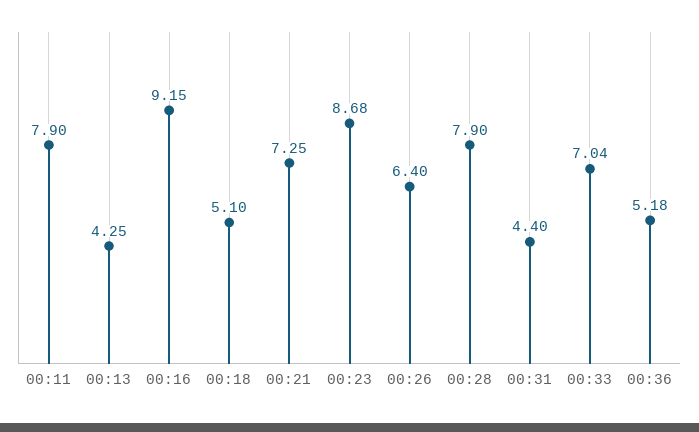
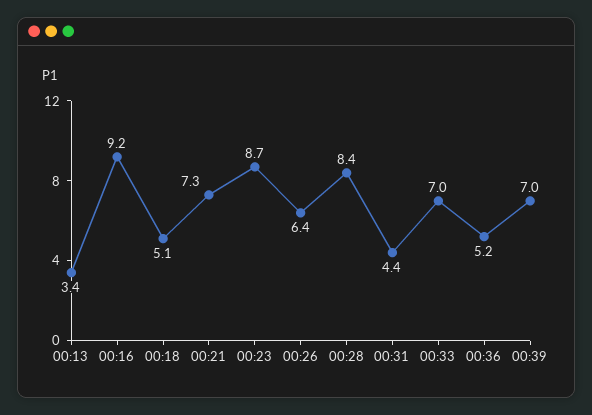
00:11: 7.9 -> none
00:13: 4.25 -> 3.4
00:28: 7.9 -> 8.4
00:39: none -> 7

